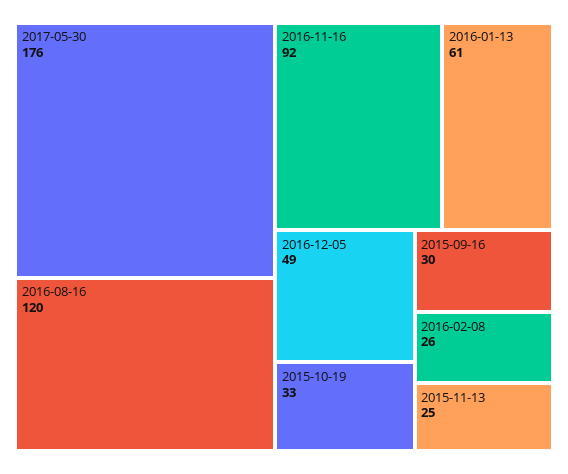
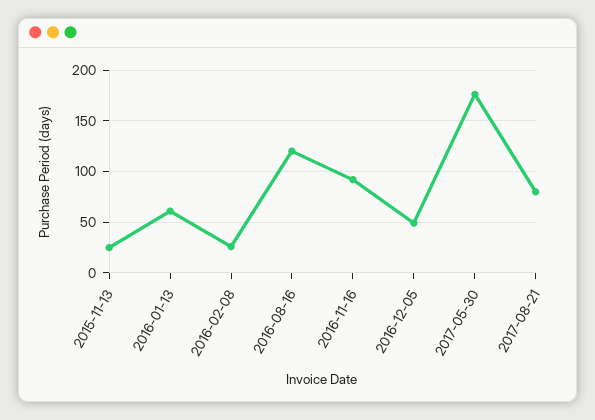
2015-10-19: 33 -> none
2015-09-16: 30 -> none
2017-08-21: none -> 80

